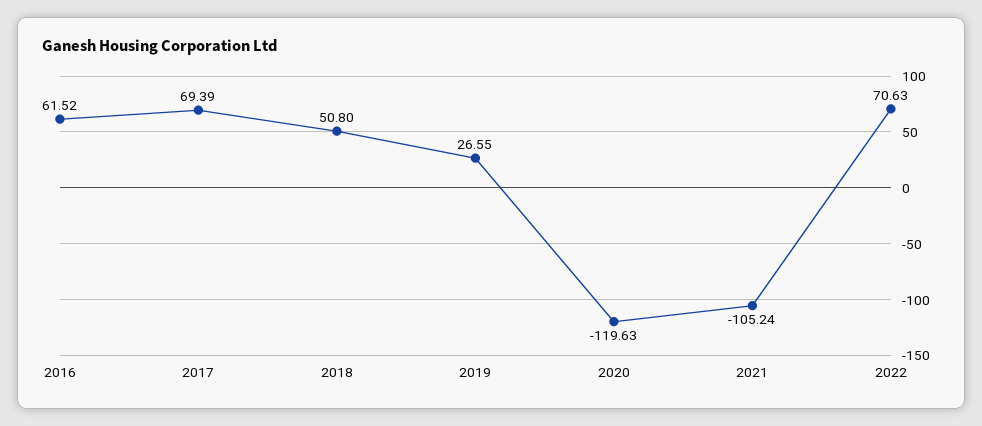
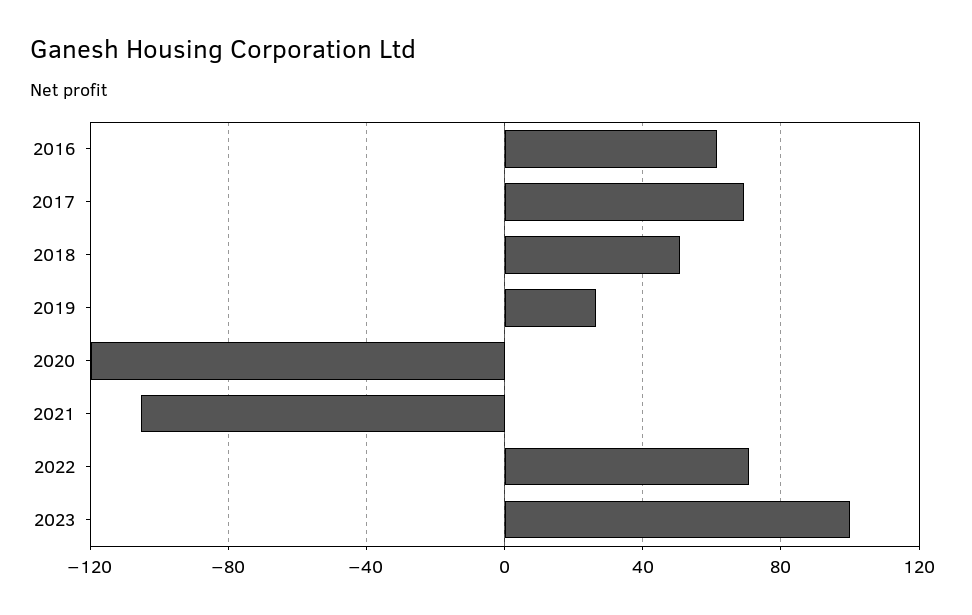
2023: none -> 100

